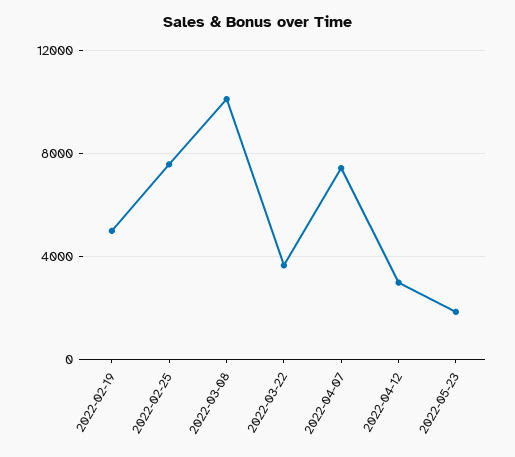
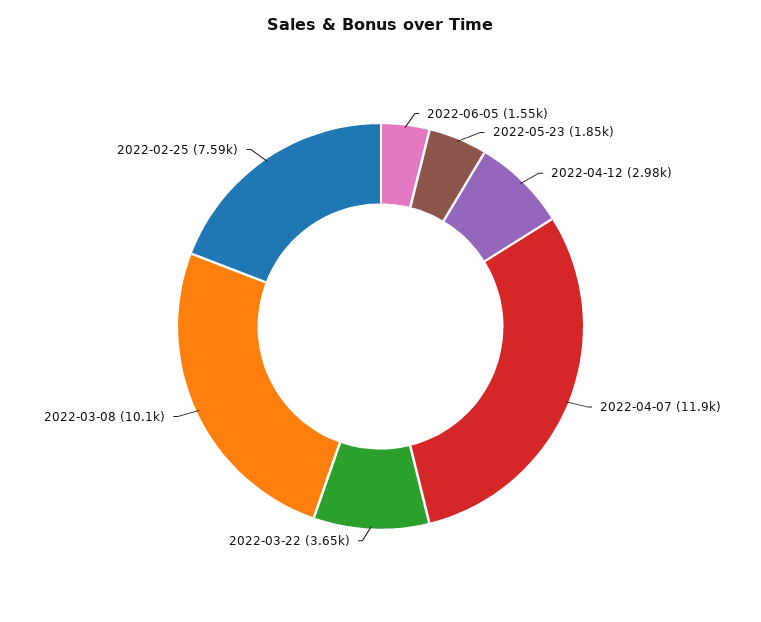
2022-02-19: 5000 -> none
2022-04-07: 7500 -> 11900
2022-06-05: none -> 1550

